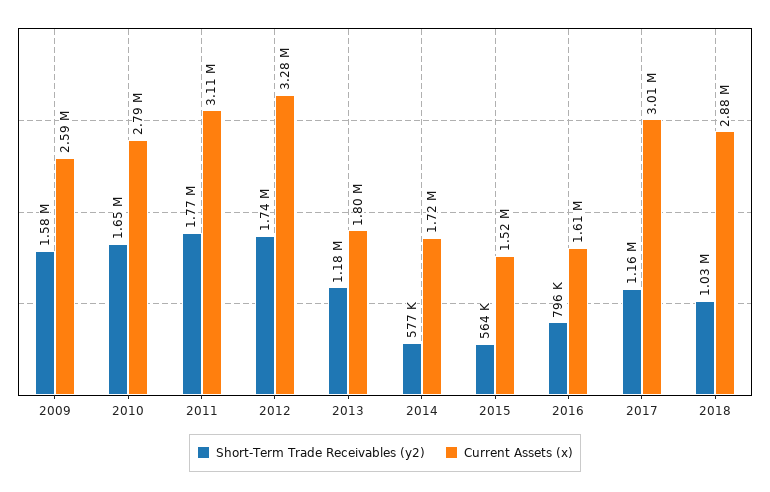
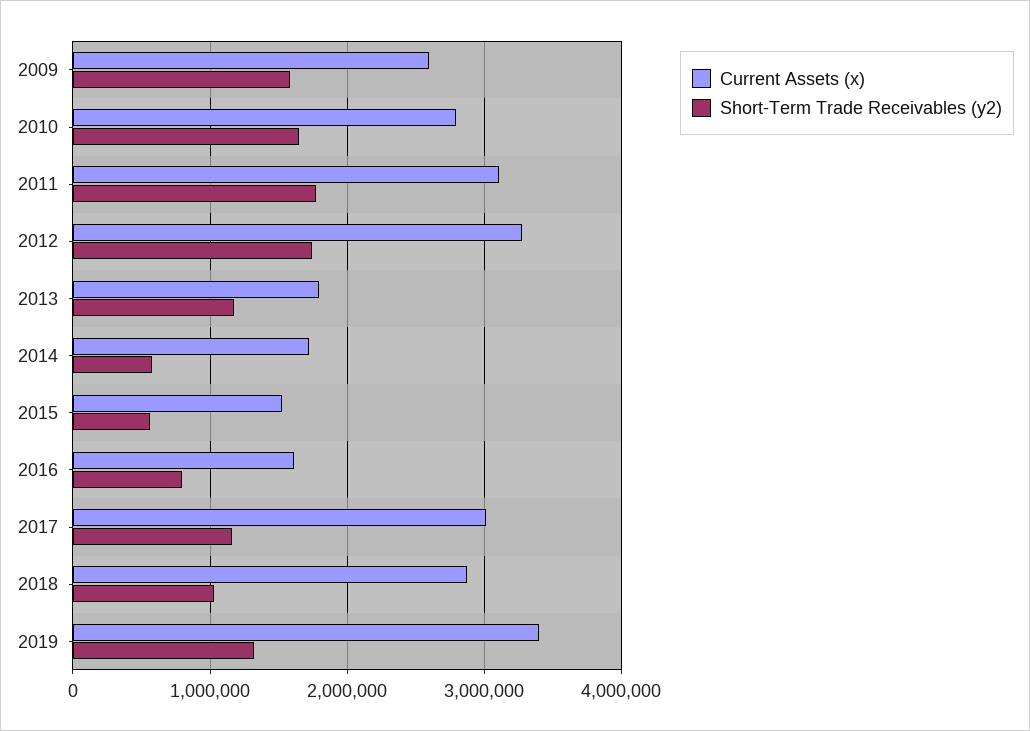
Current Assets (x), 2019: none -> 3400000
Short-Term Trade Receivables (y2), 2019: none -> 1300000

